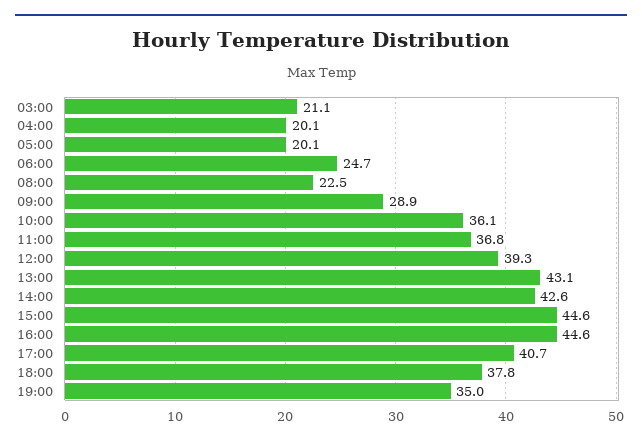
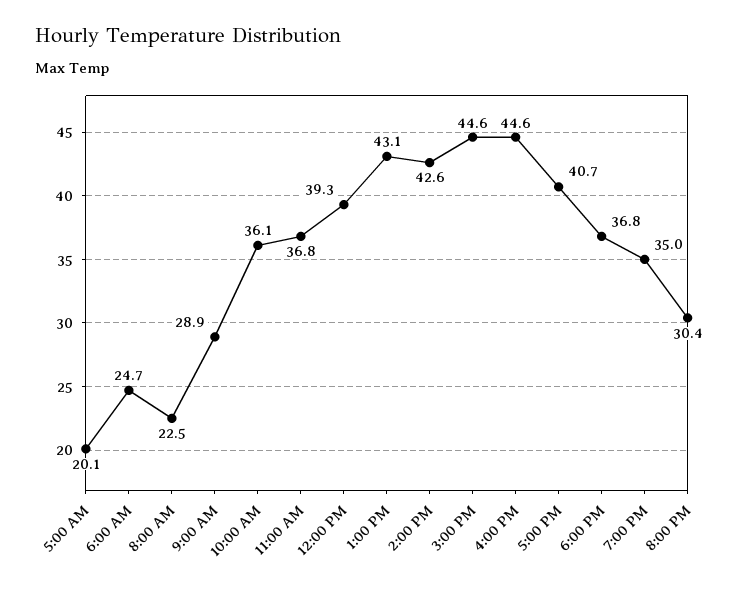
03:00: 21.1 -> none
04:00: 20.1 -> none
18:00: 37.8 -> 36.8
8:00 PM: none -> 30.4

